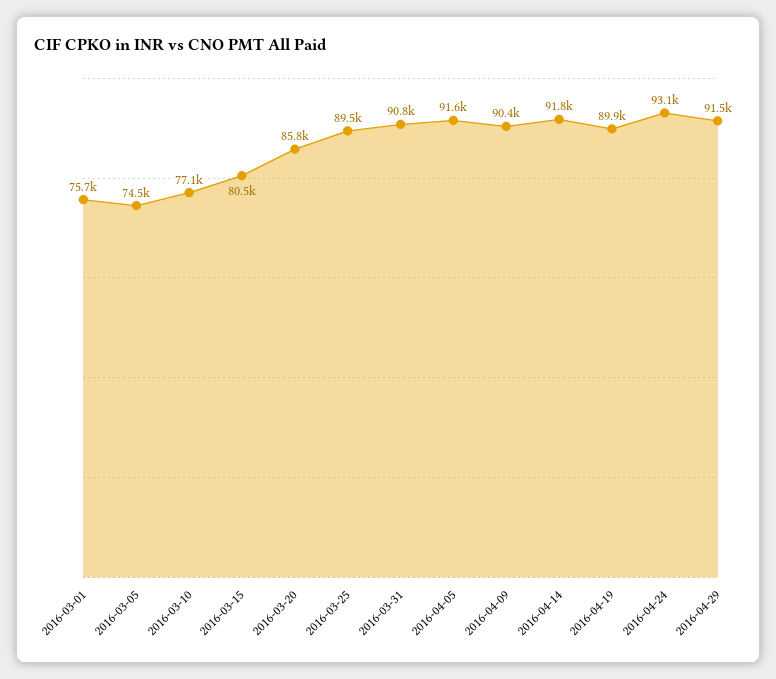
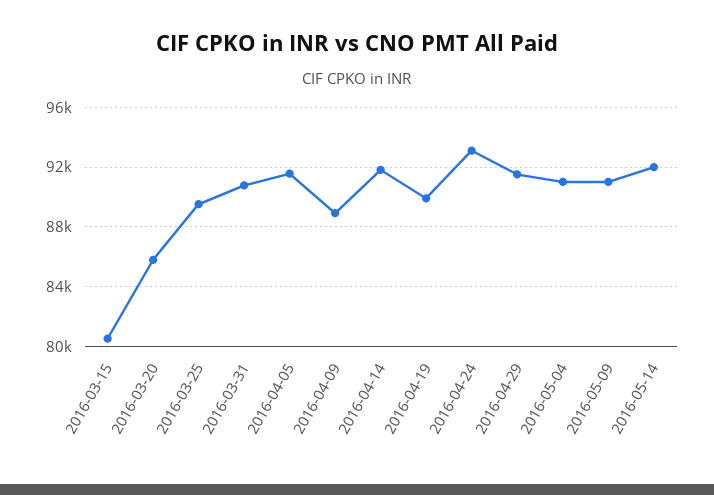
2016-03-01: 75700 -> none
2016-03-05: 74500 -> none
2016-03-10: 77100 -> none
2016-04-09: 90400 -> 89000
2016-05-04: none -> 91000
2016-05-09: none -> 91000
2016-05-14: none -> 92000

